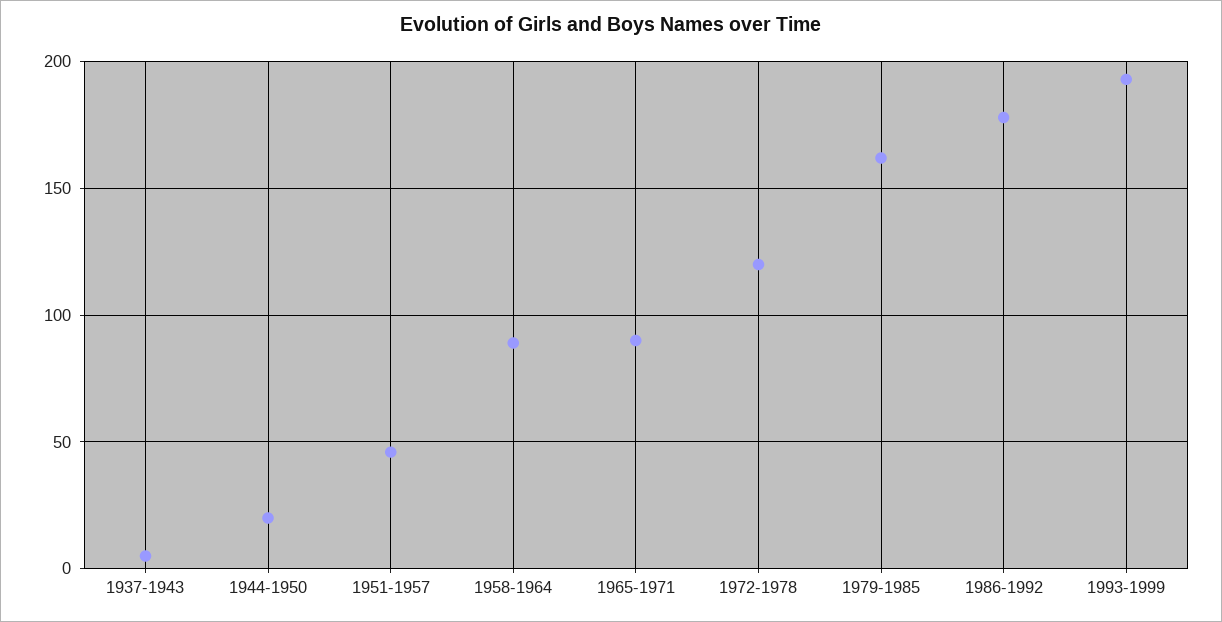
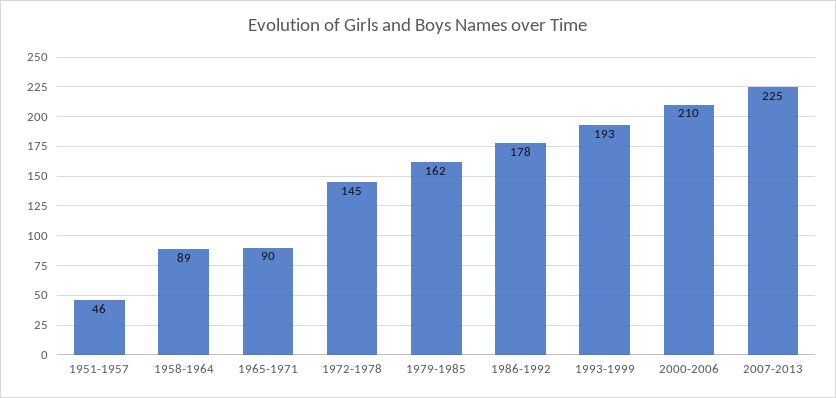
1937-1943: 5 -> none
1944-1950: 20 -> none
1972-1978: 120 -> 145
2000-2006: none -> 210
2007-2013: none -> 225

